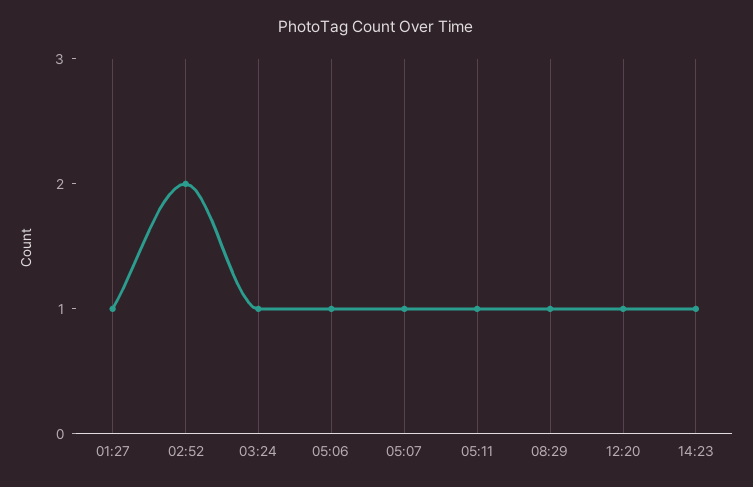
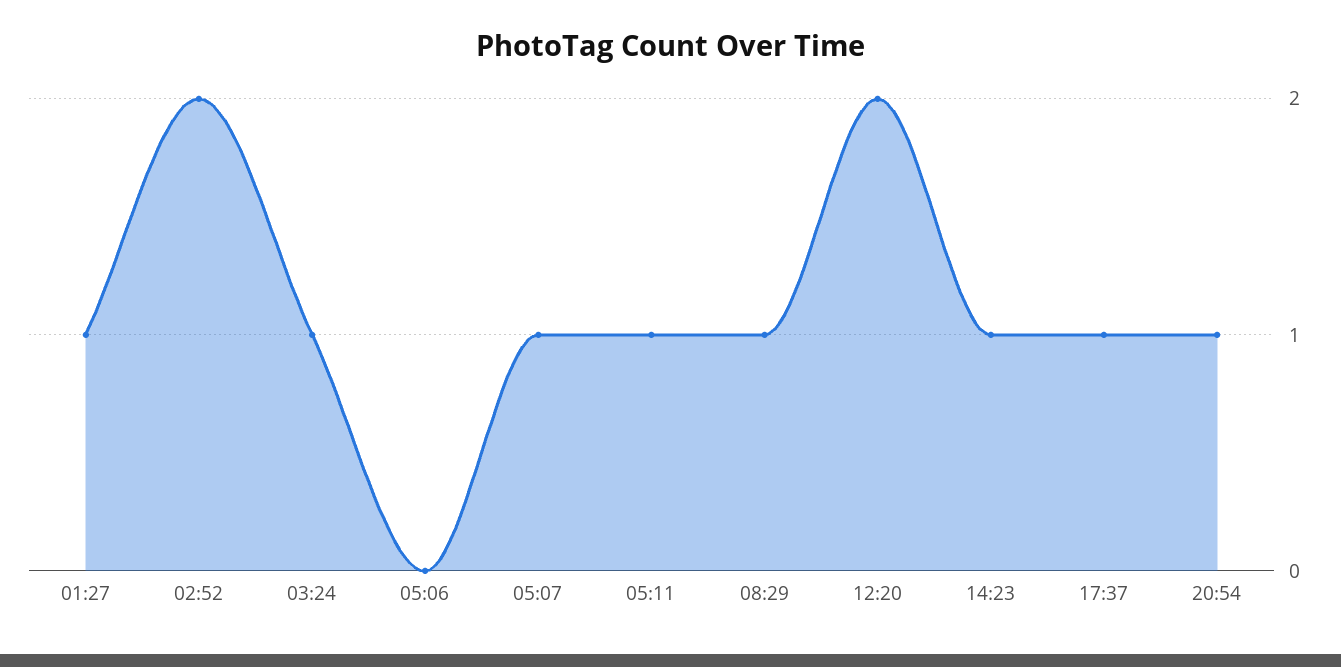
05:06: 1 -> 0
12:20: 1 -> 2
17:37: none -> 1
20:54: none -> 1

